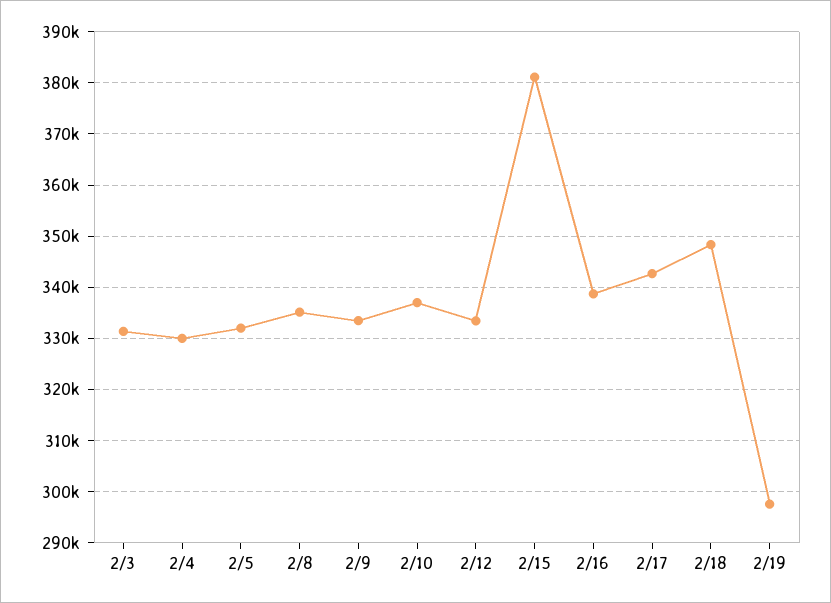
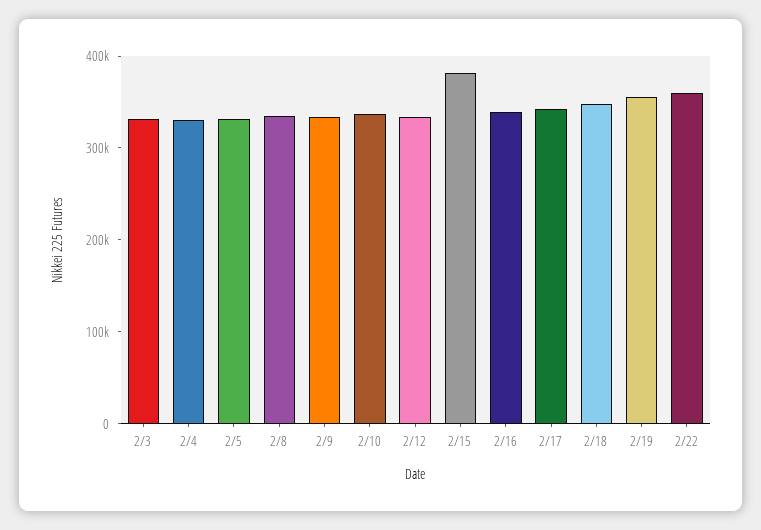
2/19: 298000 -> 360000
2/22: none -> 360000

